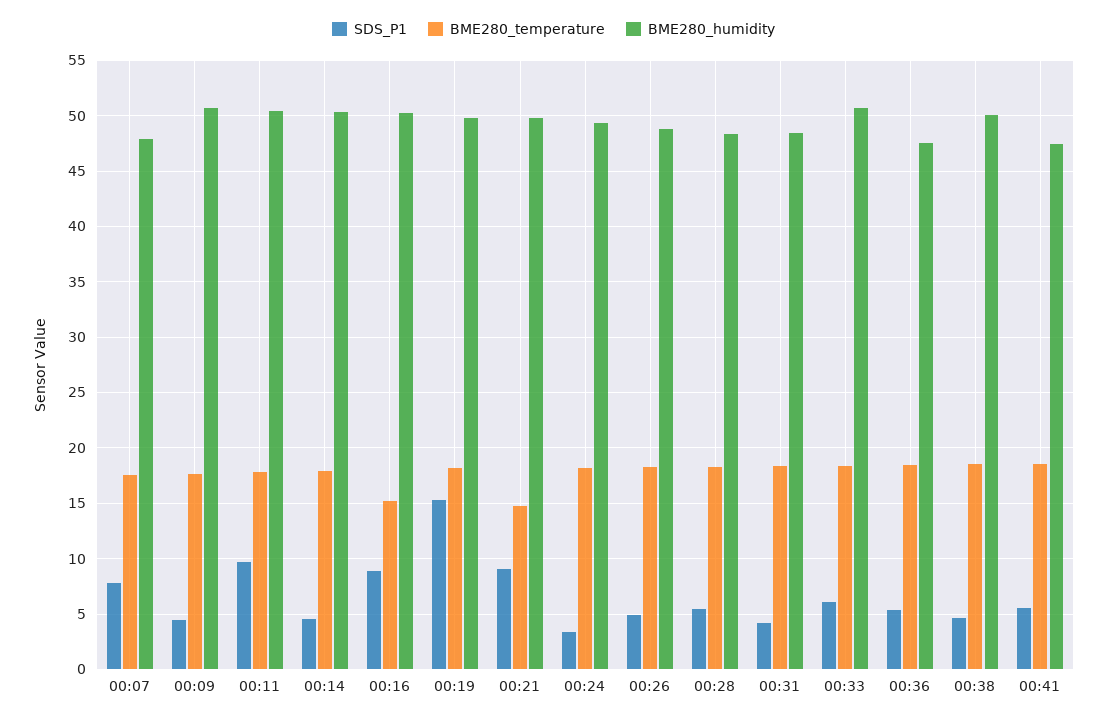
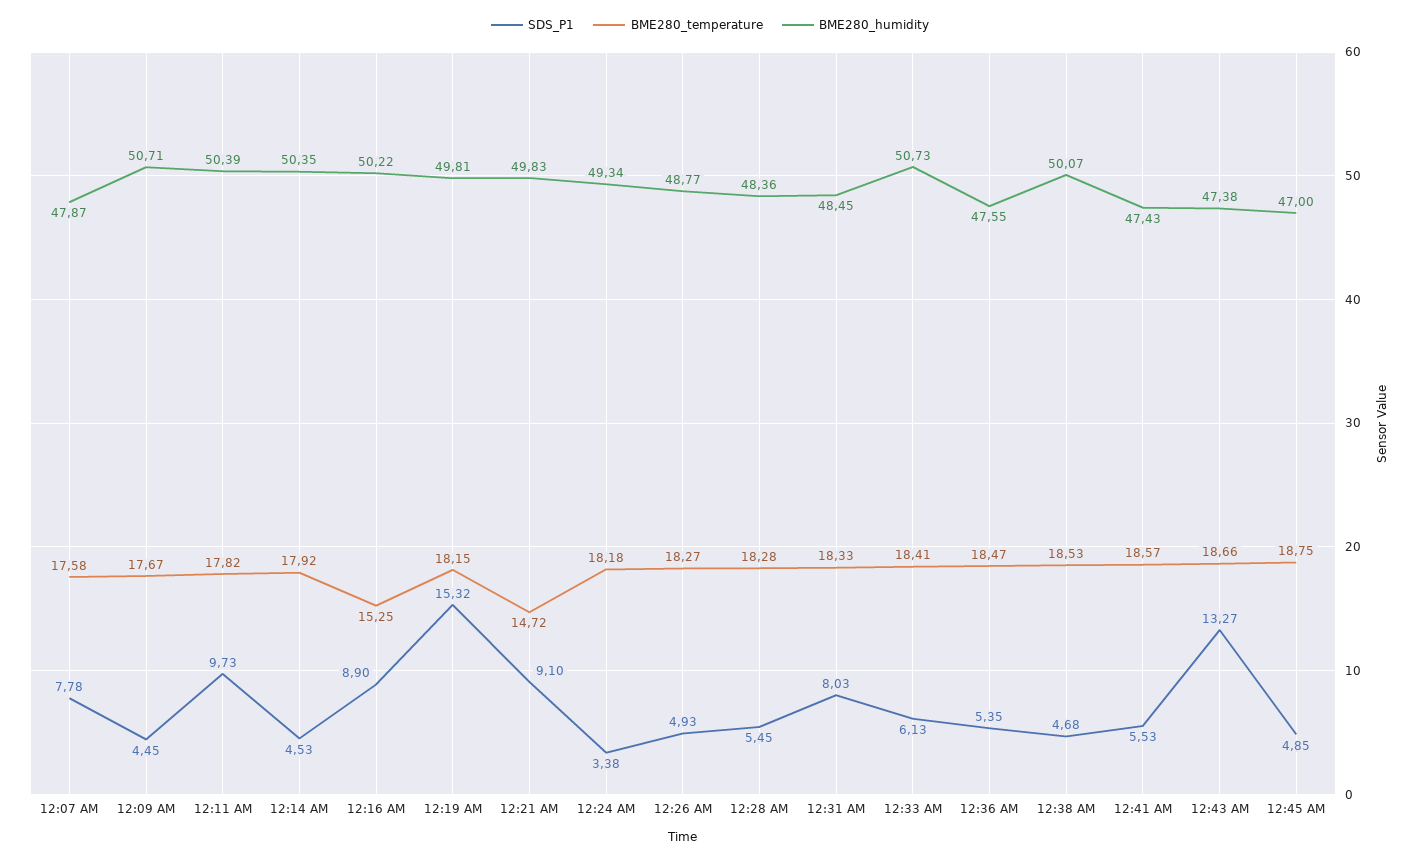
SDS_P1, 00:31: 4 -> 8.03
SDS_P1, 12:43 AM: none -> 13.27
BME280_temperature, 12:43 AM: none -> 18.66
BME280_humidity, 12:43 AM: none -> 47.38
SDS_P1, 12:45 AM: none -> 4.85
BME280_temperature, 12:45 AM: none -> 18.75
BME280_humidity, 12:45 AM: none -> 47

